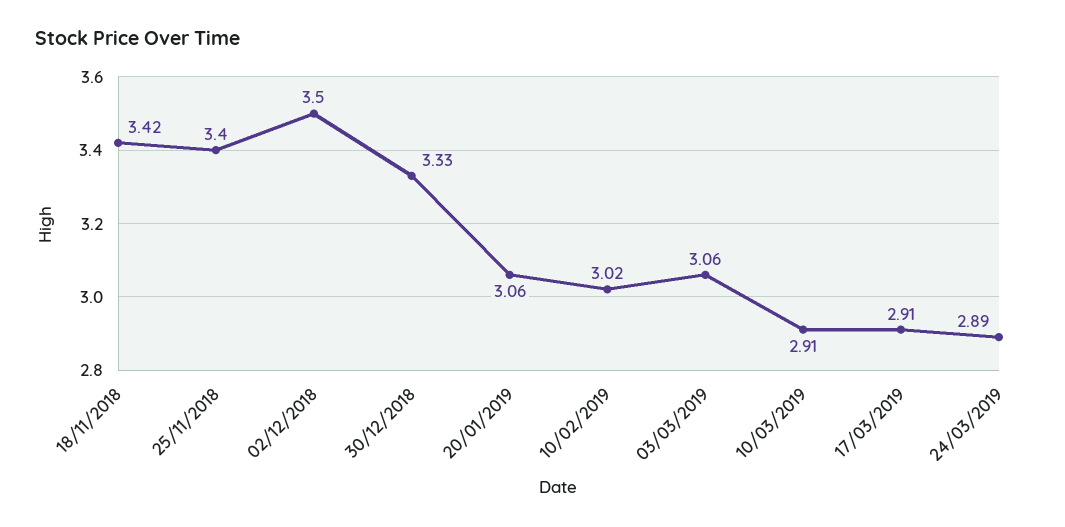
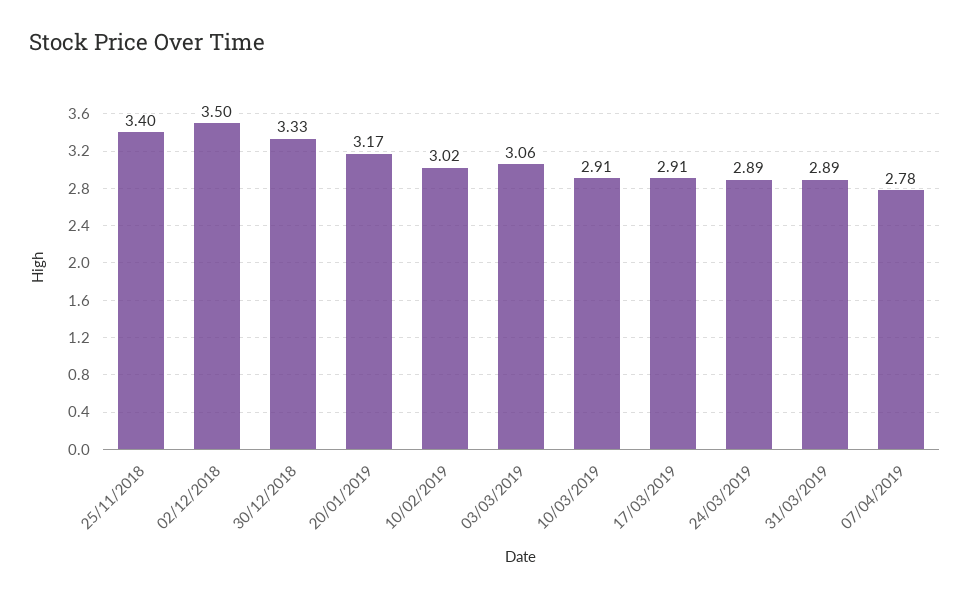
18/11/2018: 3.42 -> none
20/01/2019: 3.06 -> 3.17
31/03/2019: none -> 2.89
07/04/2019: none -> 2.78

